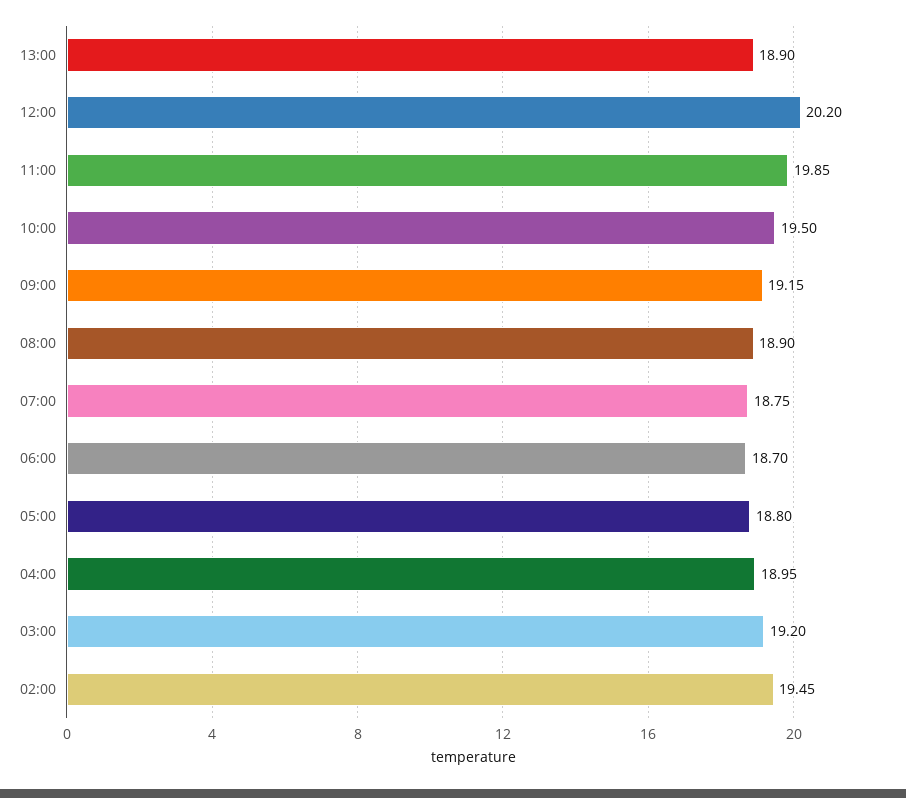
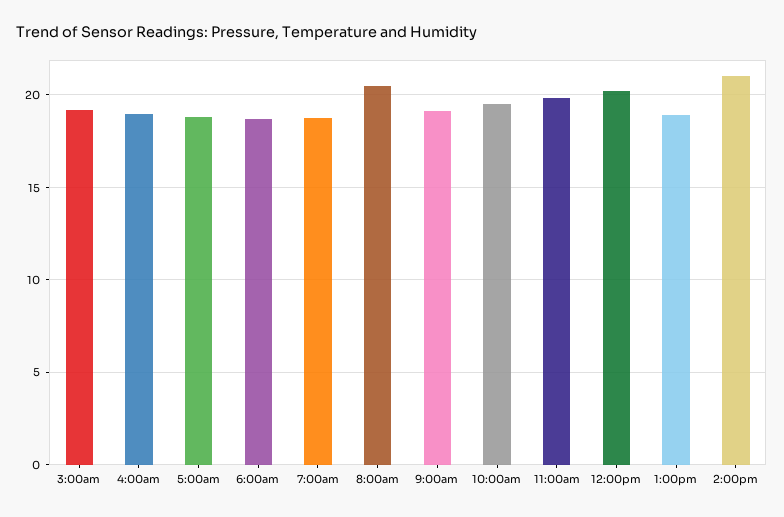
08:00: 18.9 -> 20.5
02:00: 19.45 -> none
2:00pm: none -> 21

